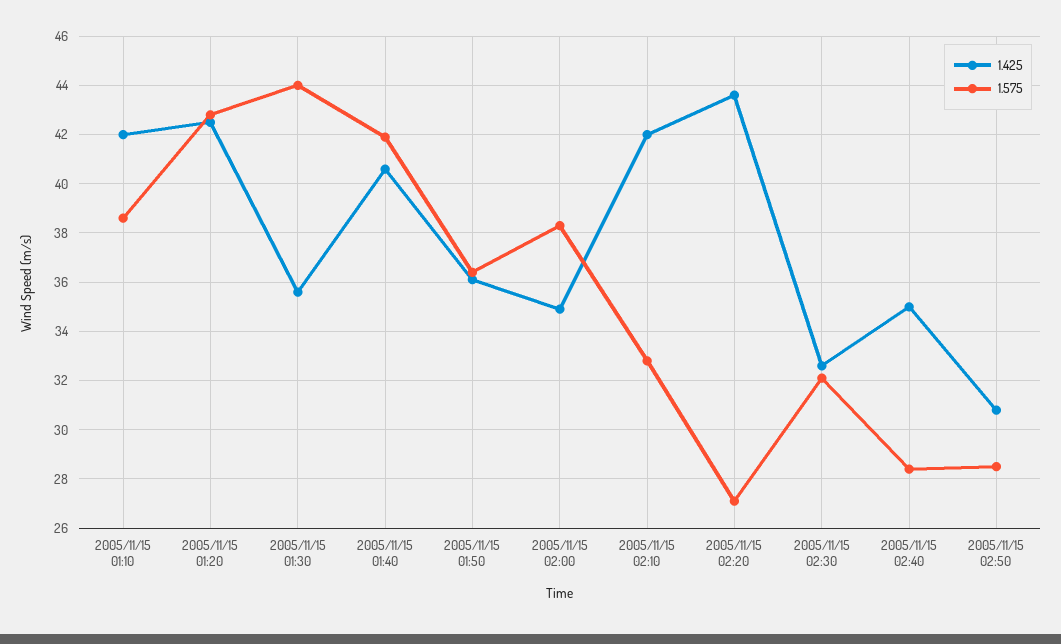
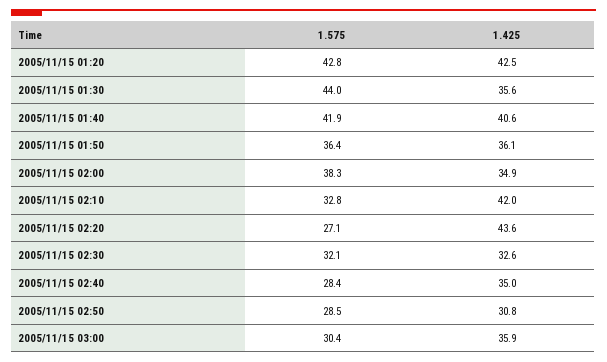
1.425, 2005/11/15 01:10: 42 -> none
1.575, 2005/11/15 01:10: 38.5 -> none
1.575, 2005/11/15 03:00: none -> 30.4
1.425, 2005/11/15 03:00: none -> 35.9

